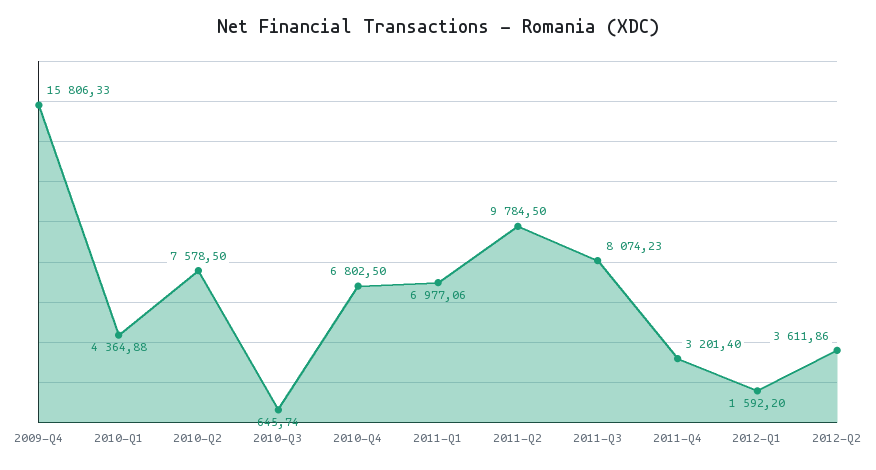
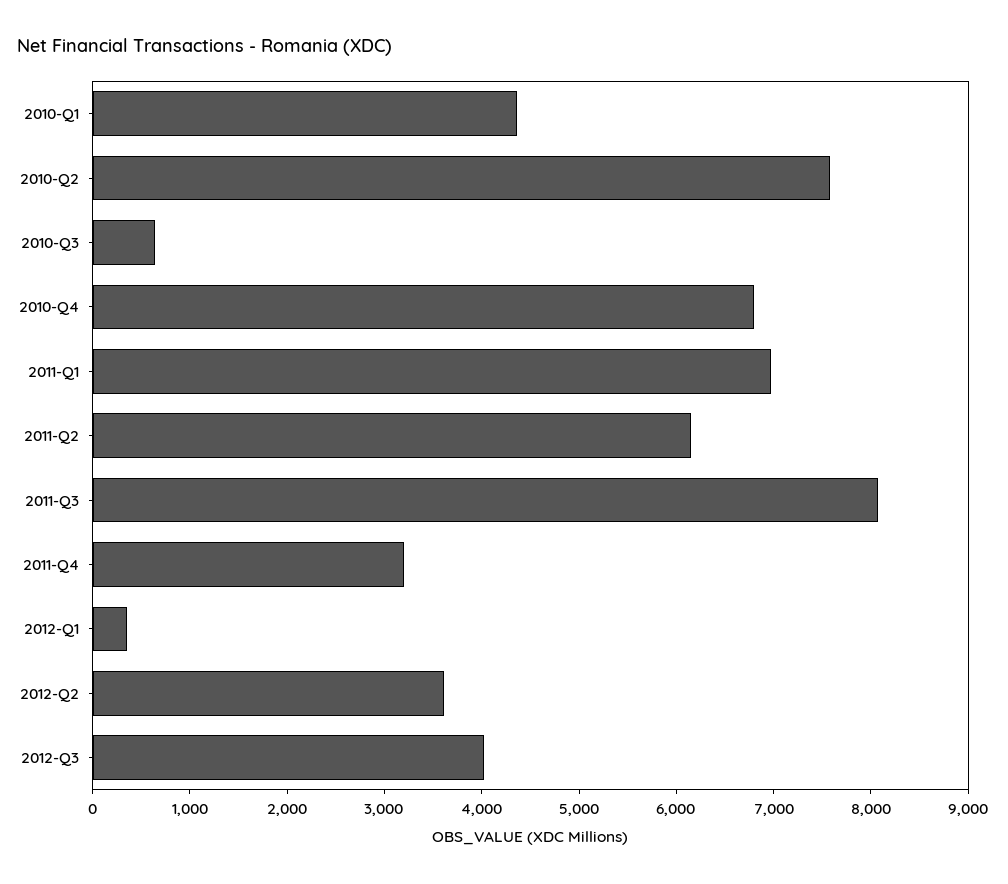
2009-Q4: 15806.33 -> none
2011-Q2: 9784.5 -> 6200
2012-Q1: 1592.2 -> 400
2012-Q3: none -> 4000

